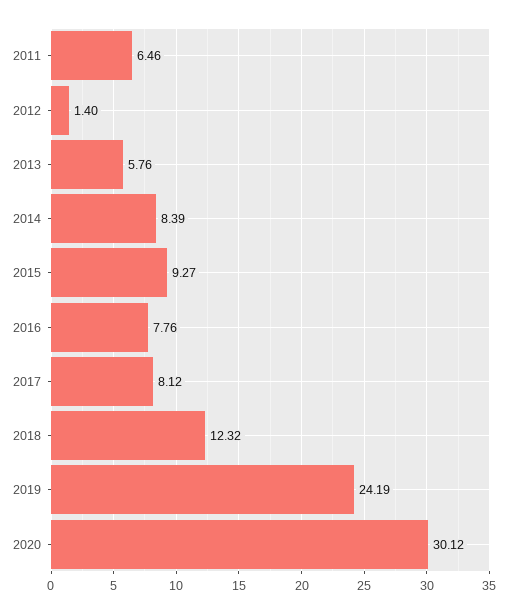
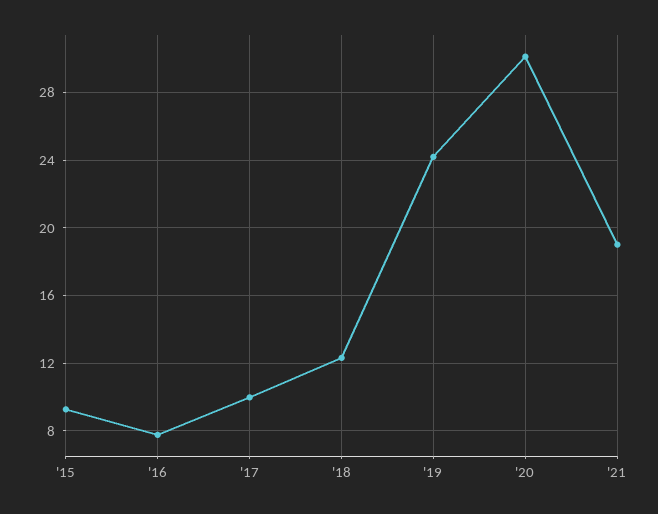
2011: 6.46 -> none
2012: 1.4 -> none
2013: 5.76 -> none
2014: 8.39 -> none
2017: 8.12 -> 10
'21: none -> 19

